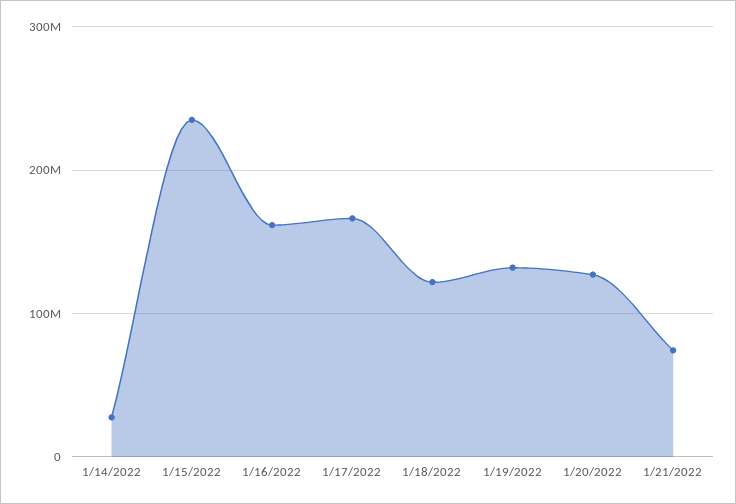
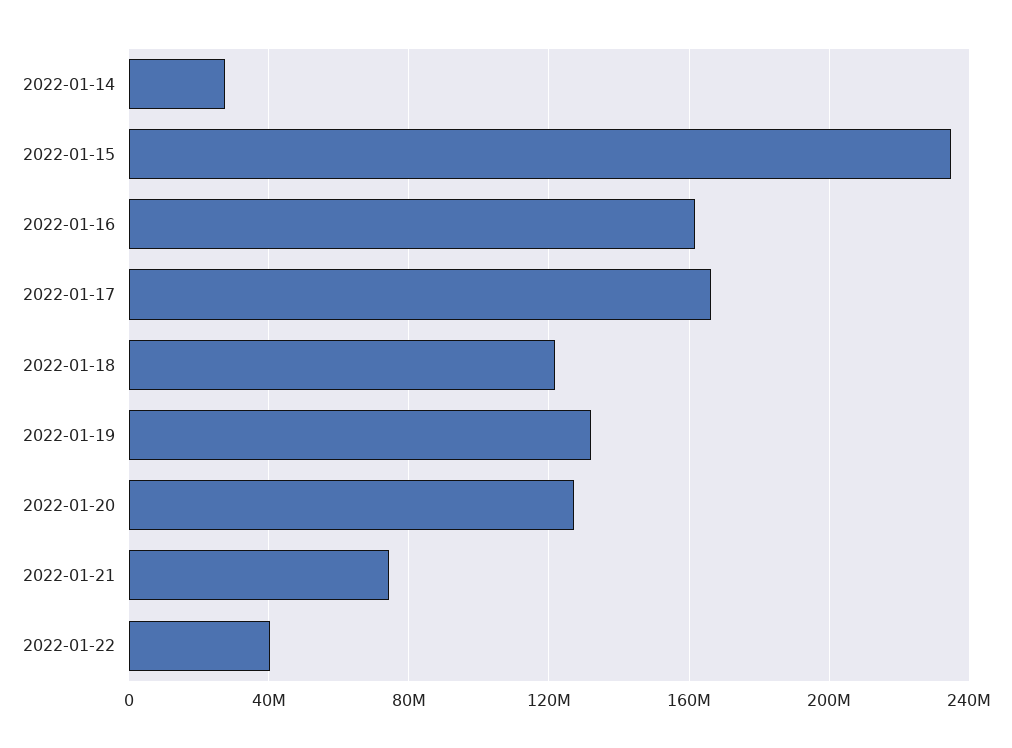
2022-01-22: none -> 40000000

